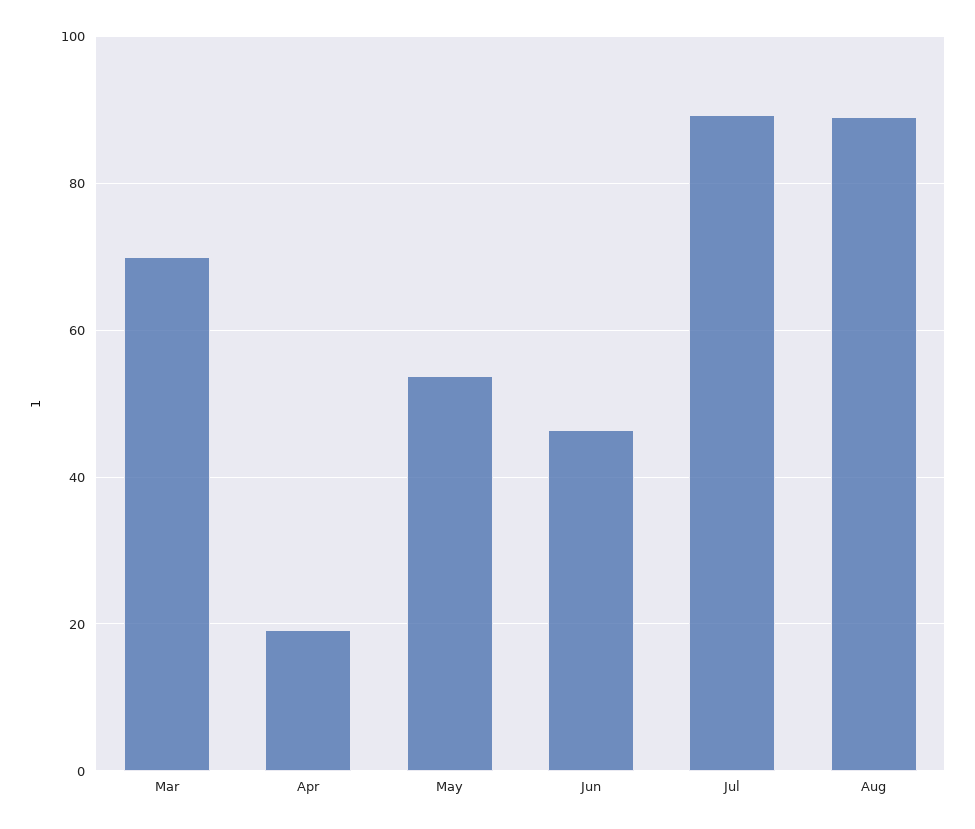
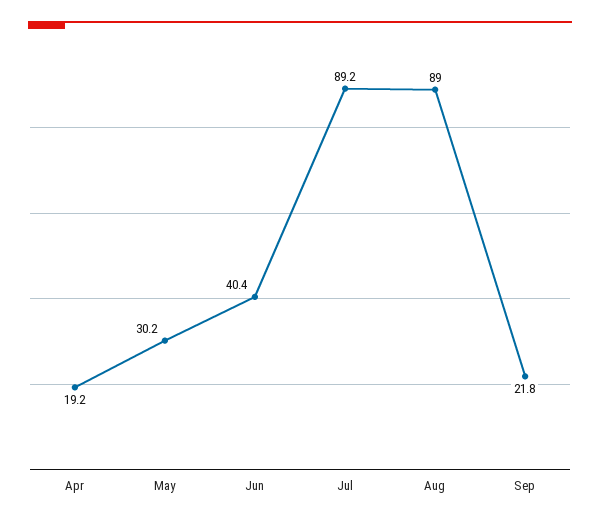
Mar: 70 -> none
May: 54 -> 30.2
Jun: 46 -> 40.4
Sep: none -> 21.8

